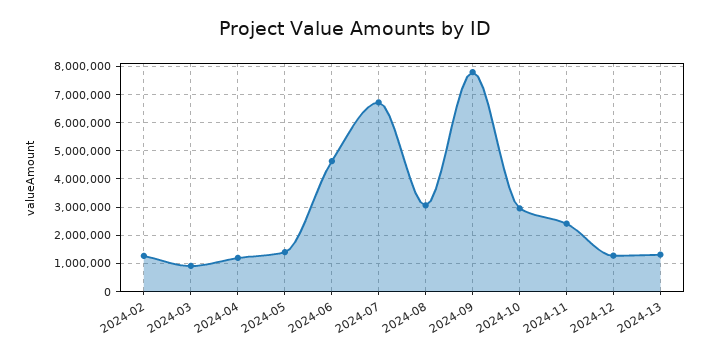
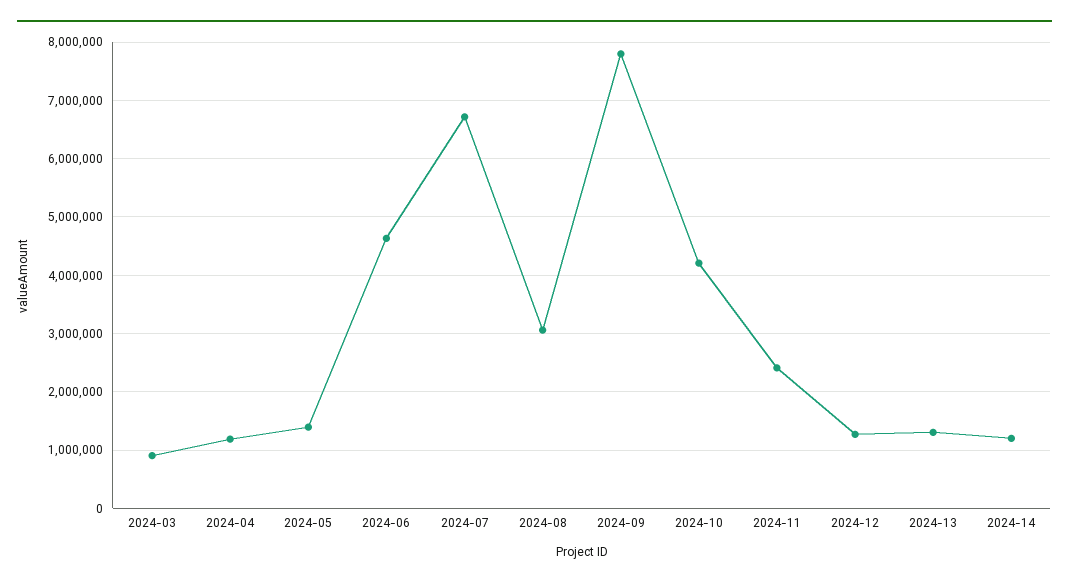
2024-02: 1250000 -> none
2024-10: 3000000 -> 4200000
2024-14: none -> 1200000

